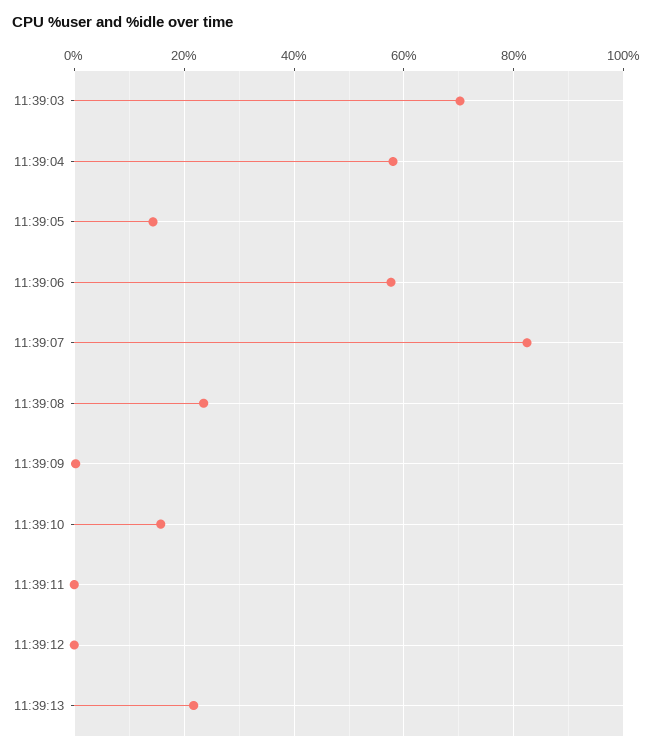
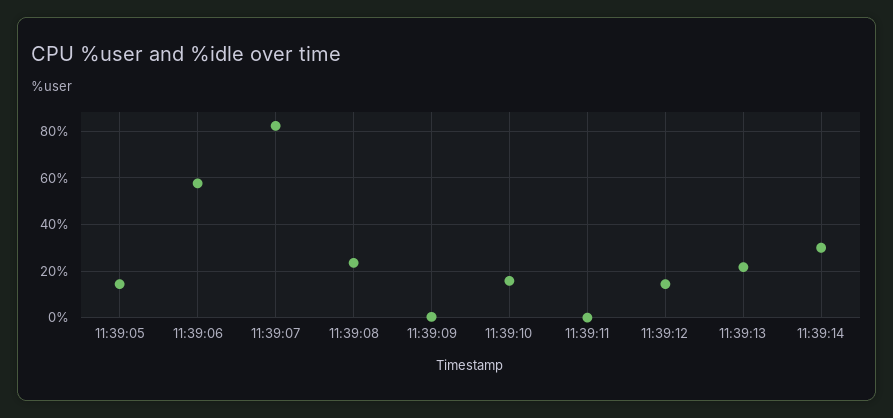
11:39:03: 70 -> none
11:39:04: 58 -> none
11:39:12: 0 -> 15
11:39:14: none -> 30

